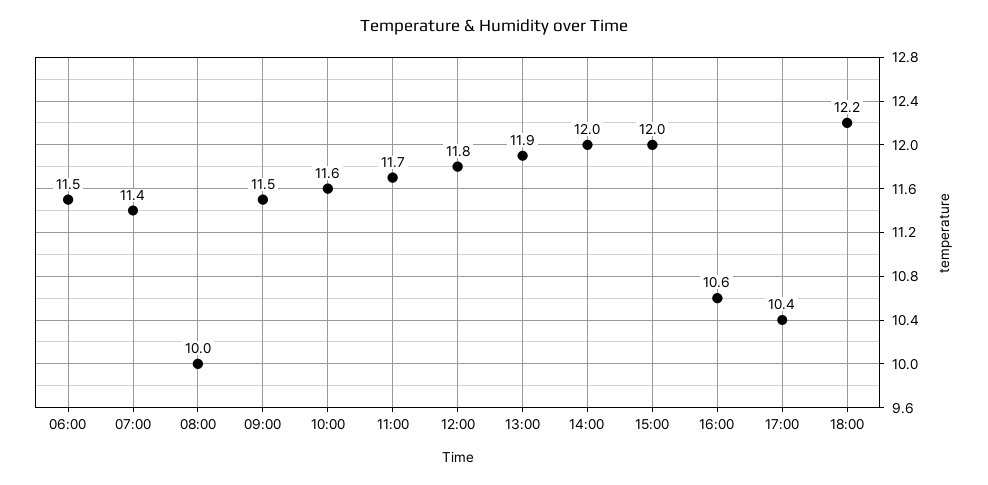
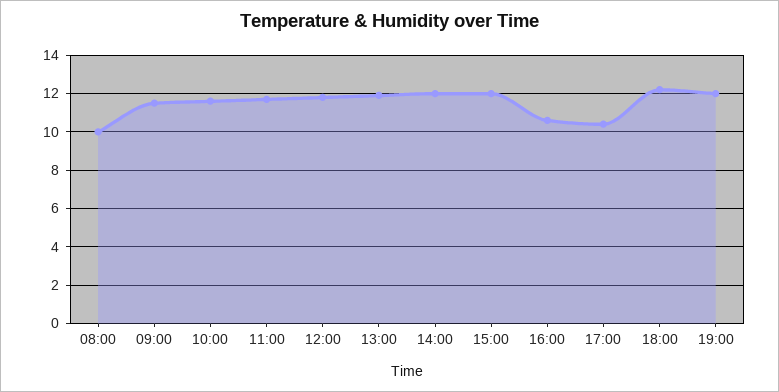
06:00: 11.5 -> none
07:00: 11.4 -> none
19:00: none -> 12

